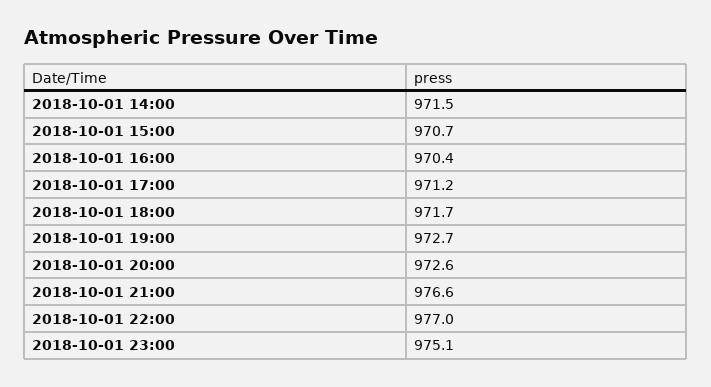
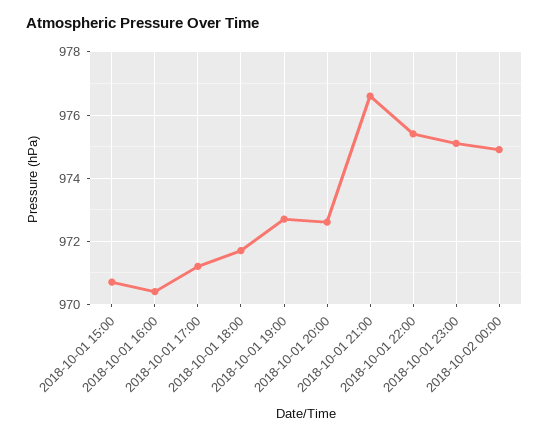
2018-10-01 14:00: 971.5 -> none
2018-10-01 22:00: 977 -> 975.5
2018-10-02 00:00: none -> 975

